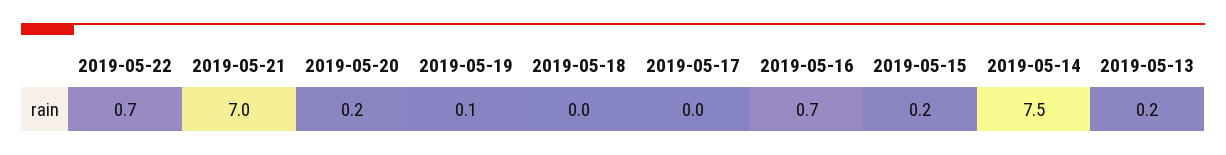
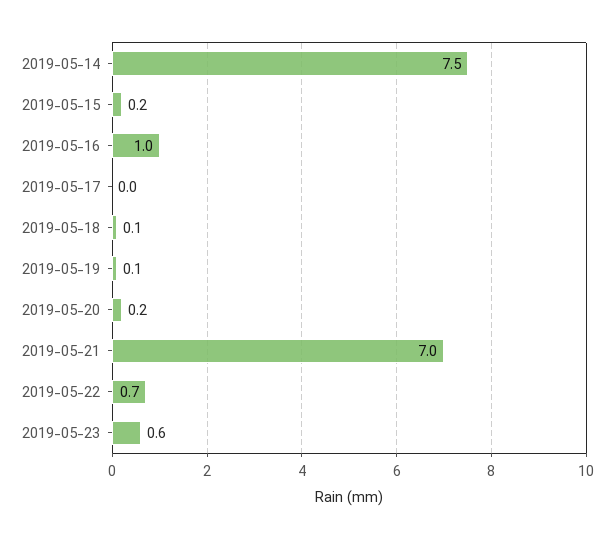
2019-05-18: 0 -> 0.1
2019-05-16: 0.7 -> 1
2019-05-13: 0.2 -> none
2019-05-23: none -> 0.6

